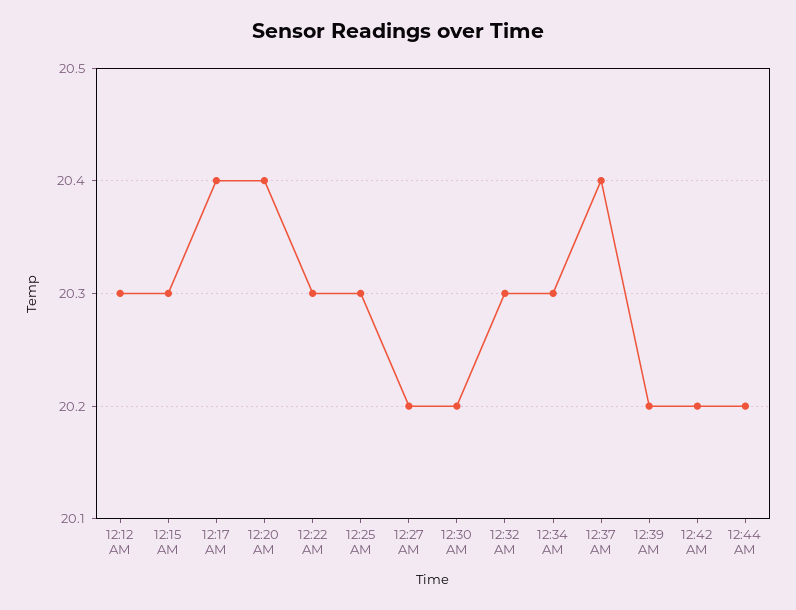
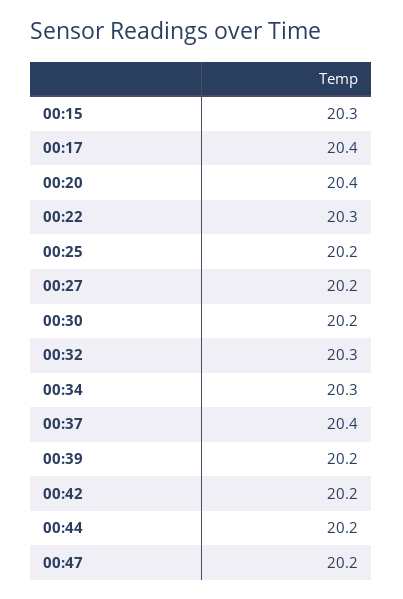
12:12 AM: 20.3 -> none
12:25 AM: 20.3 -> 20.2
00:47: none -> 20.2

